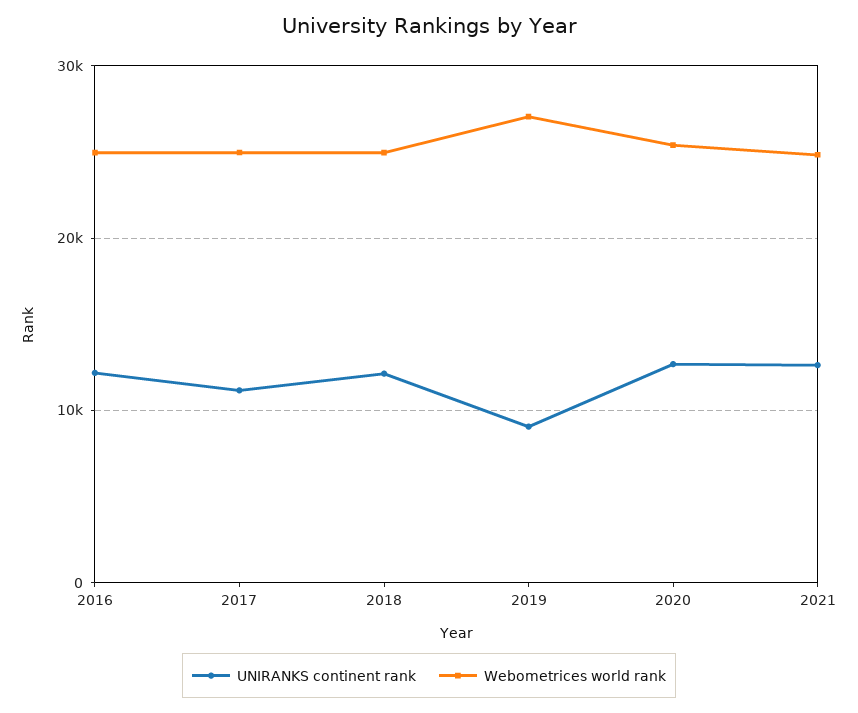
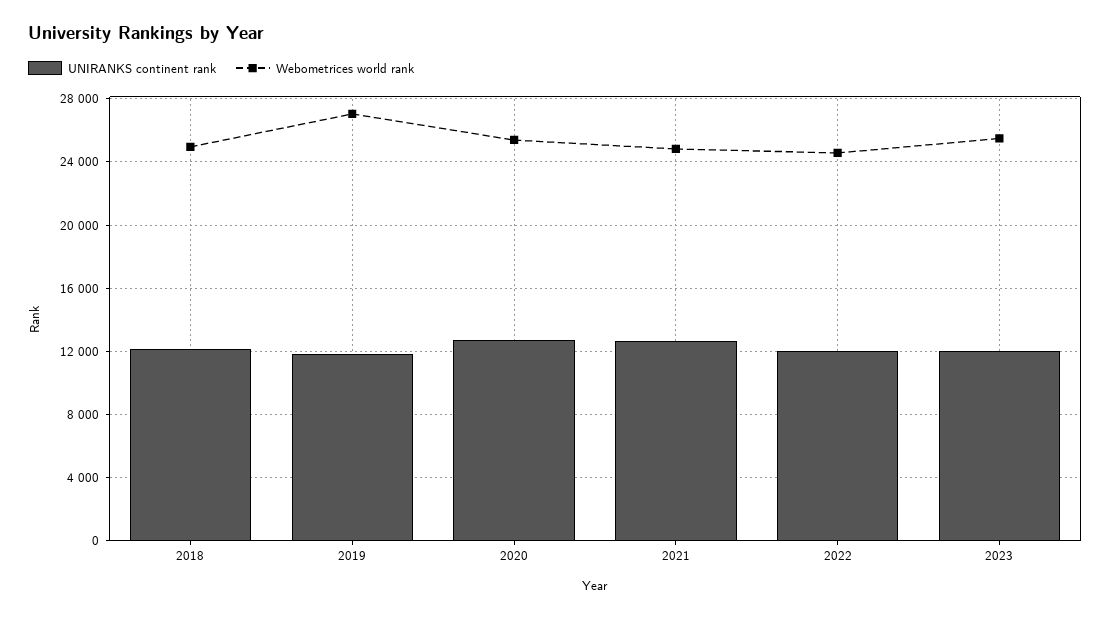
UNIRANKS continent rank, 2016: 12000 -> none
Webometrices world rank, 2016: 25000 -> none
UNIRANKS continent rank, 2017: 11000 -> none
Webometrices world rank, 2017: 25000 -> none
UNIRANKS continent rank, 2019: 9000 -> 12000
UNIRANKS continent rank, 2022: none -> 12000
Webometrices world rank, 2022: none -> 24500
UNIRANKS continent rank, 2023: none -> 12000
Webometrices world rank, 2023: none -> 25500

